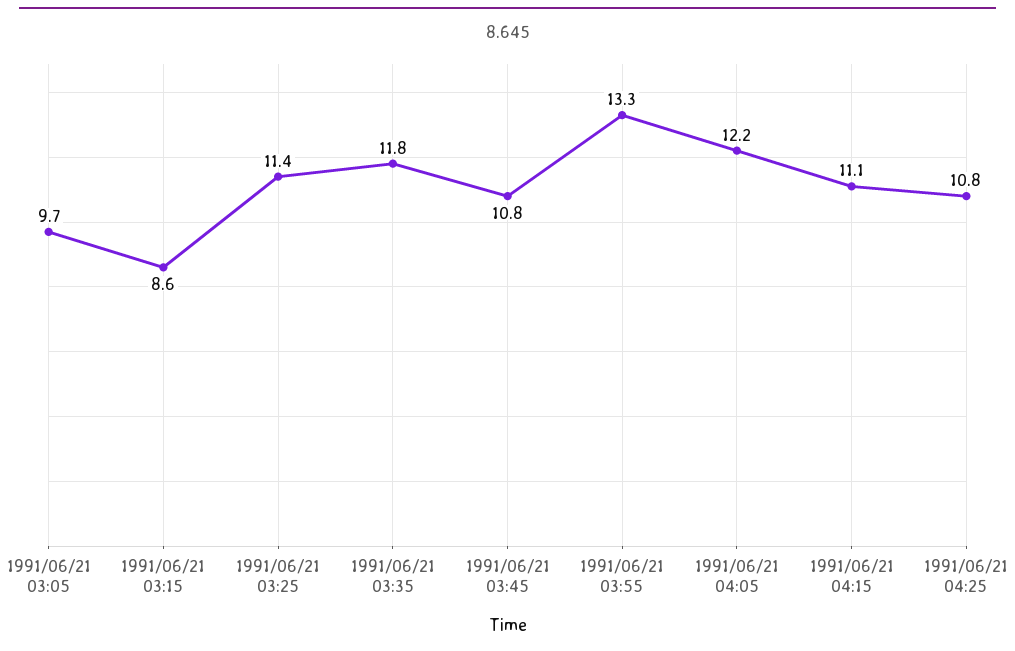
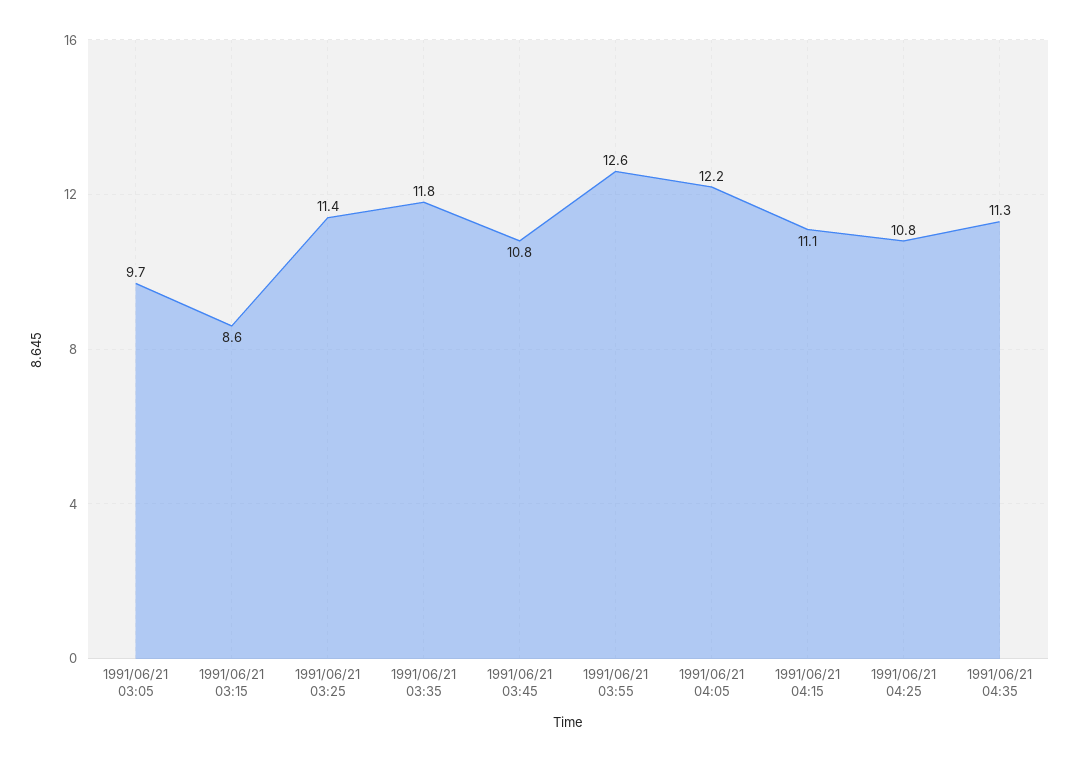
1991/06/21 03:55: 13.3 -> 12.6
1991/06/21 04:35: none -> 11.3

